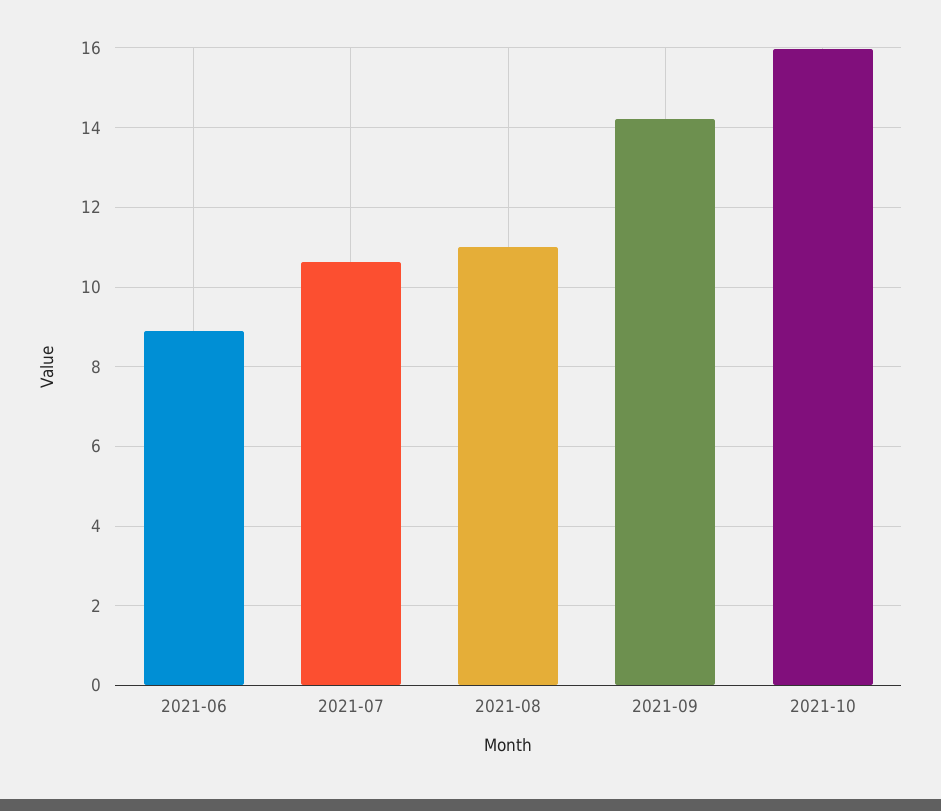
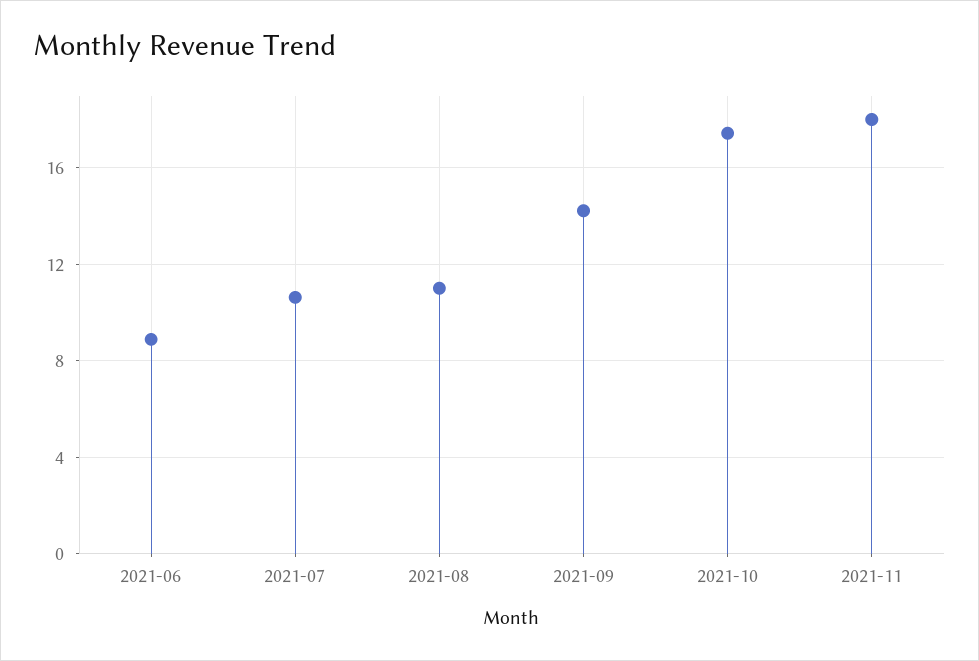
2021-10: 16 -> 17.5
2021-11: none -> 18

